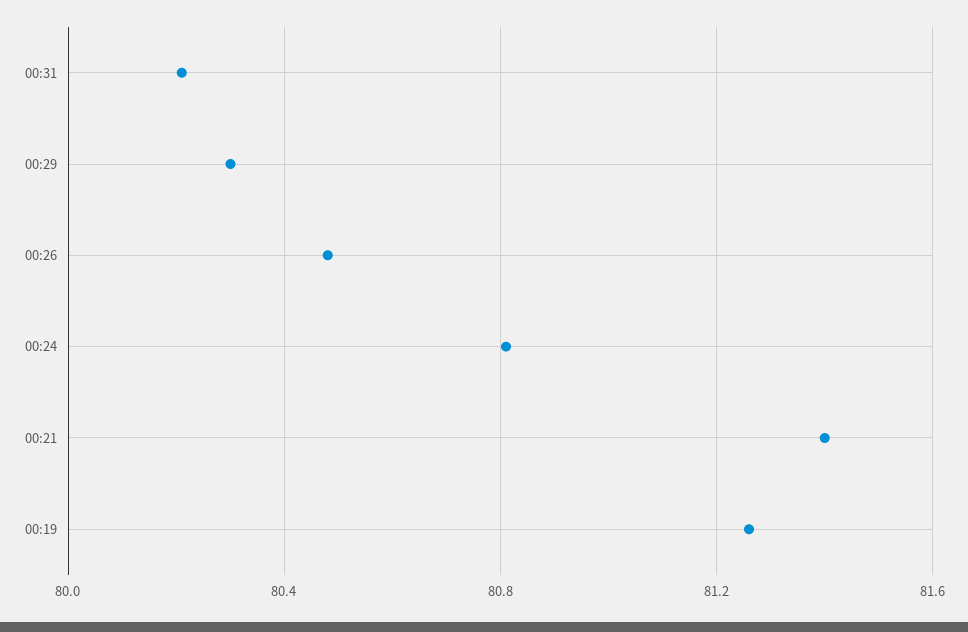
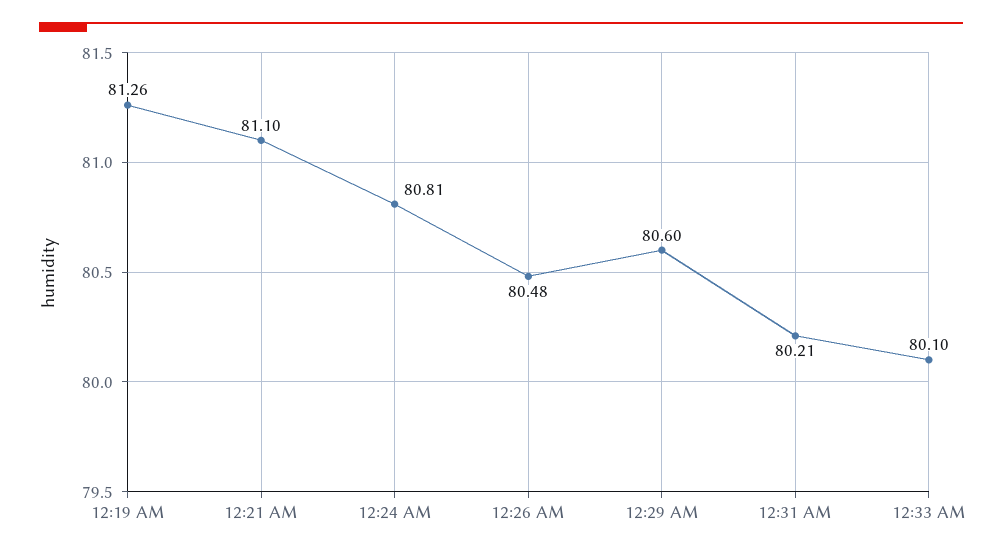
00:29: 80.3 -> 80.6
00:21: 81.4 -> 81.1
12:33 AM: none -> 80.1

